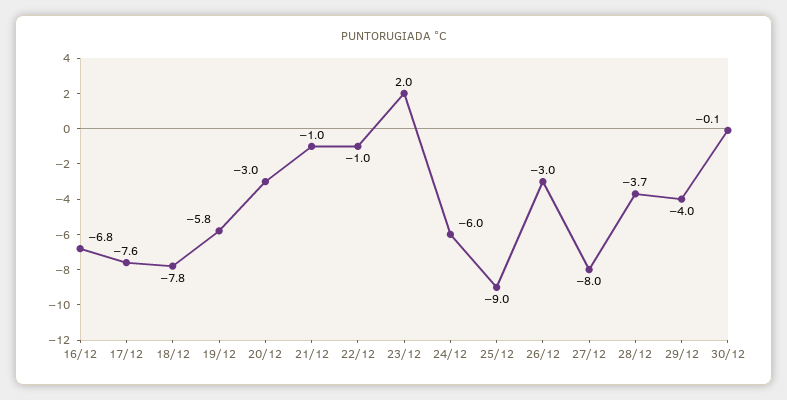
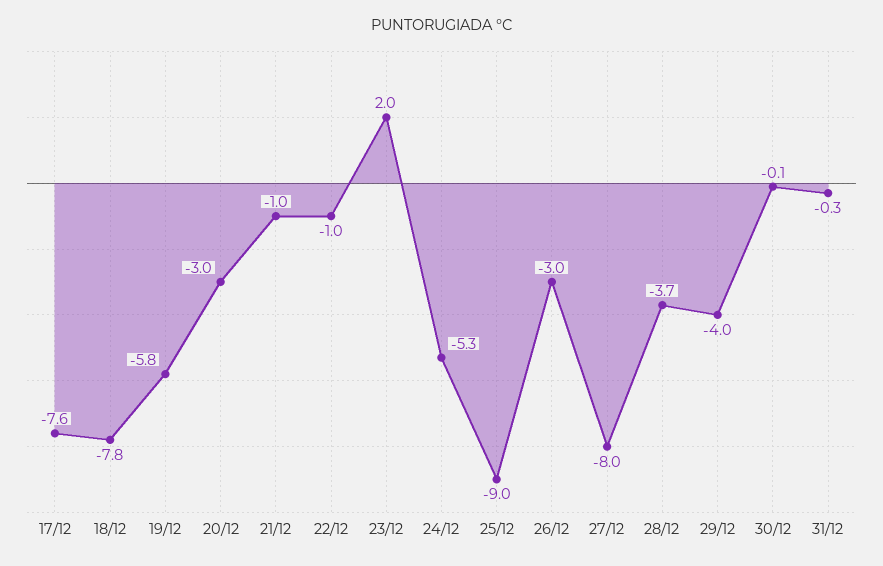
16/12: -6.8 -> none
24/12: -6 -> -5.3
31/12: none -> -0.3

